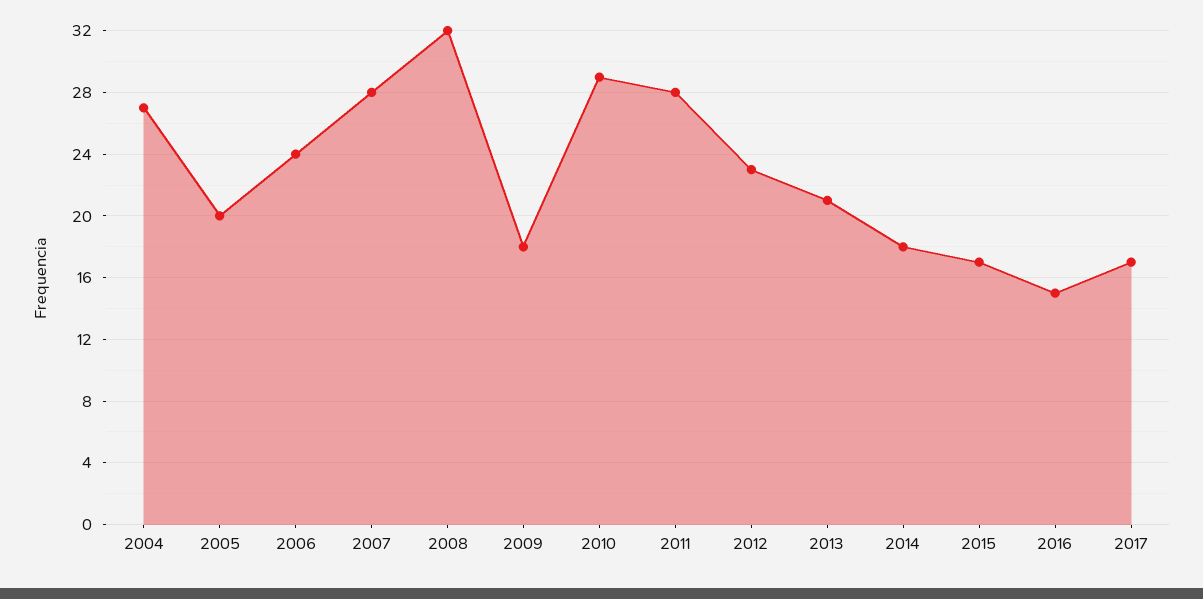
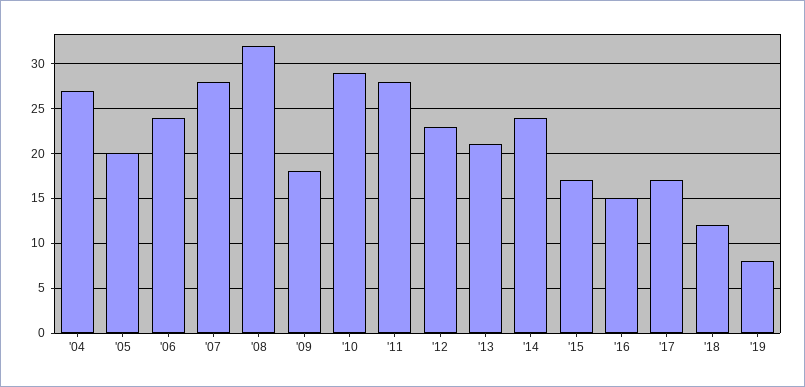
2014: 18 -> 24
'18: none -> 12
'19: none -> 8

